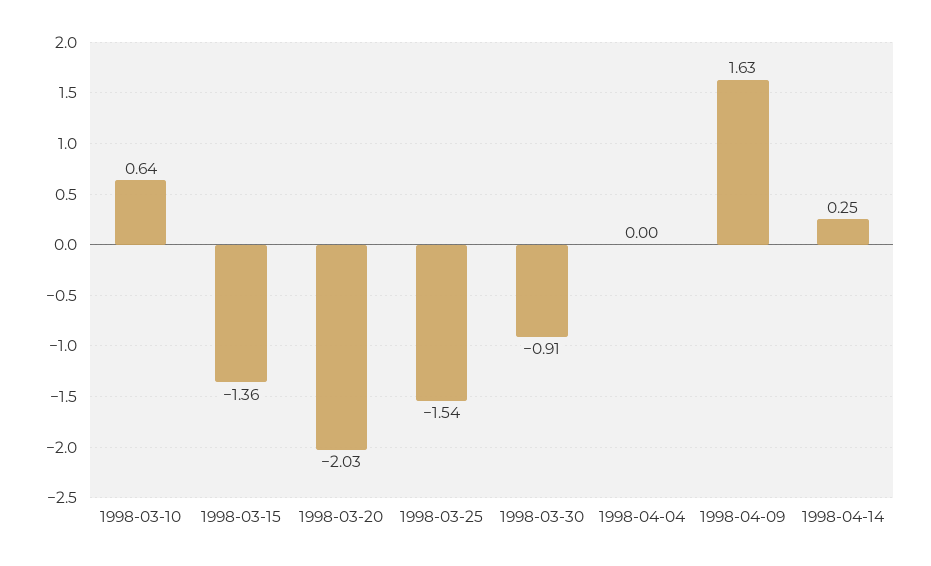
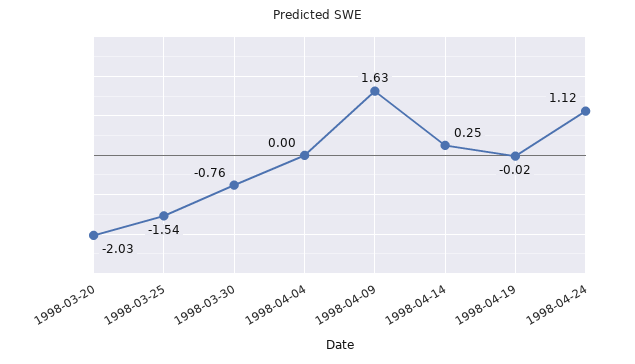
1998-03-10: 0.64 -> none
1998-03-15: -1.36 -> none
1998-03-30: -0.91 -> -0.76
1998-04-19: none -> -0.02
1998-04-24: none -> 1.12

